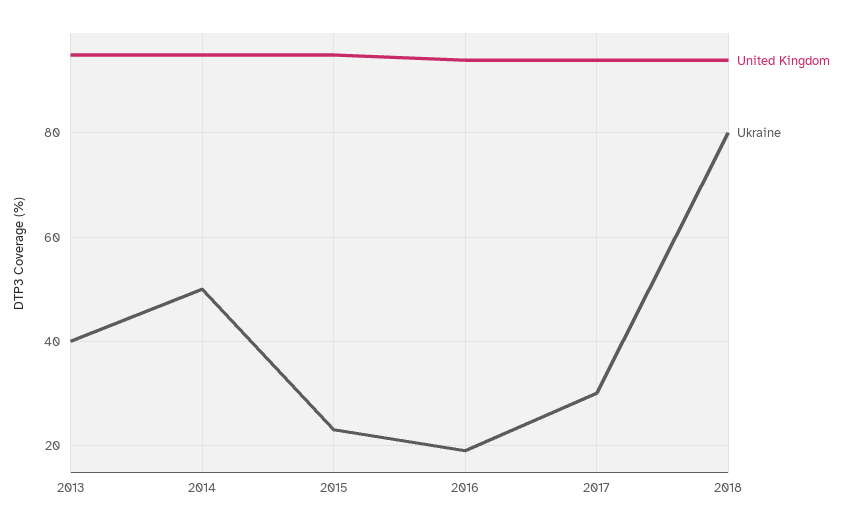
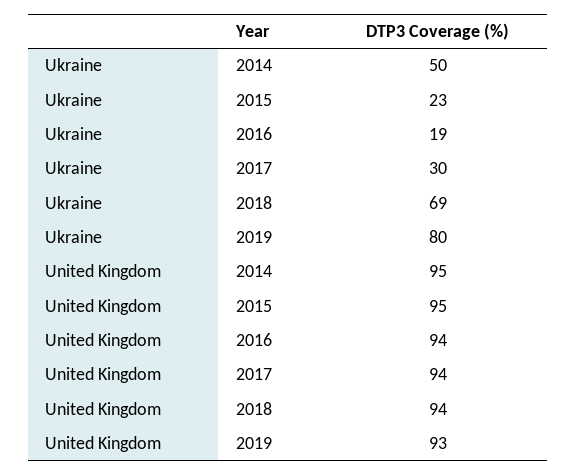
United Kingdom, 2013: 95 -> none
Ukraine, 2013: 40 -> none
Ukraine, 2018: 80 -> 69
Ukraine, 2019: none -> 80
United Kingdom, 2019: none -> 93

